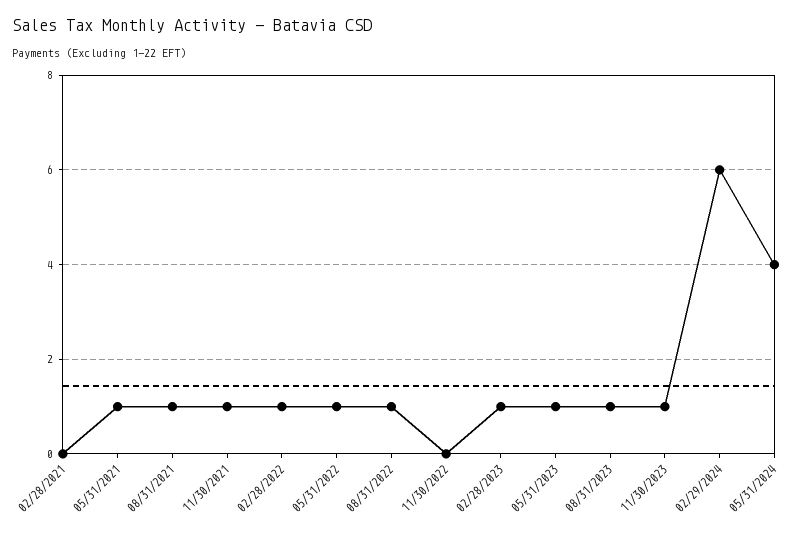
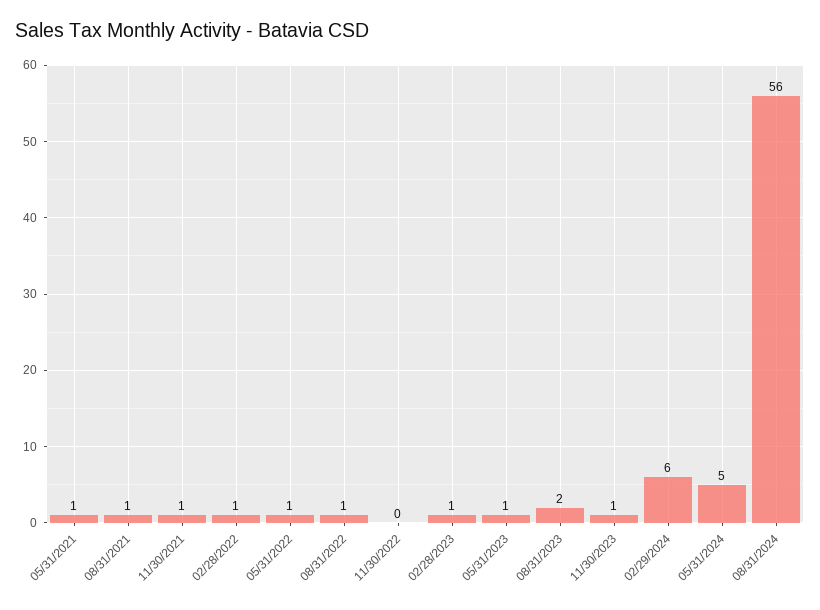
02/28/2021: 0 -> none
08/31/2023: 1 -> 2
05/31/2024: 4 -> 5
08/31/2024: none -> 56

